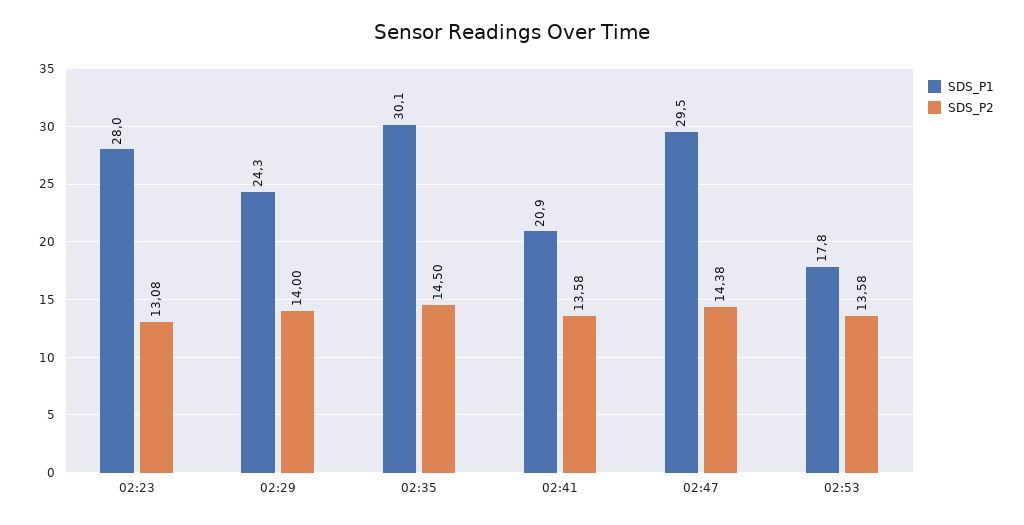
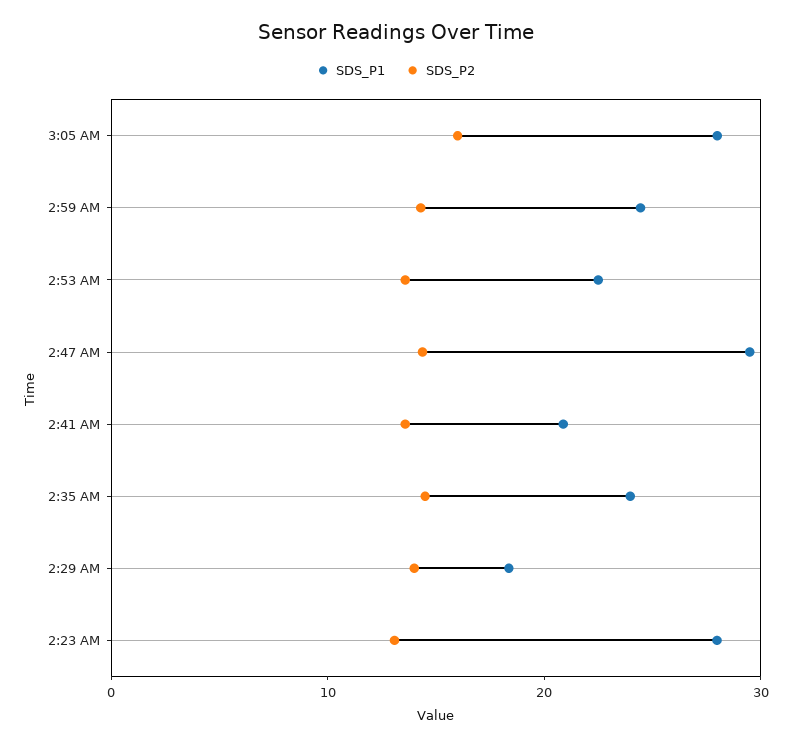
SDS_P1, 02:29: 24.3 -> 18
SDS_P1, 02:35: 30.1 -> 24
SDS_P1, 02:53: 17.8 -> 22
SDS_P1, 3:05 AM: none -> 28
SDS_P2, 3:05 AM: none -> 16
SDS_P1, 2:59 AM: none -> 24
SDS_P2, 2:59 AM: none -> 14

